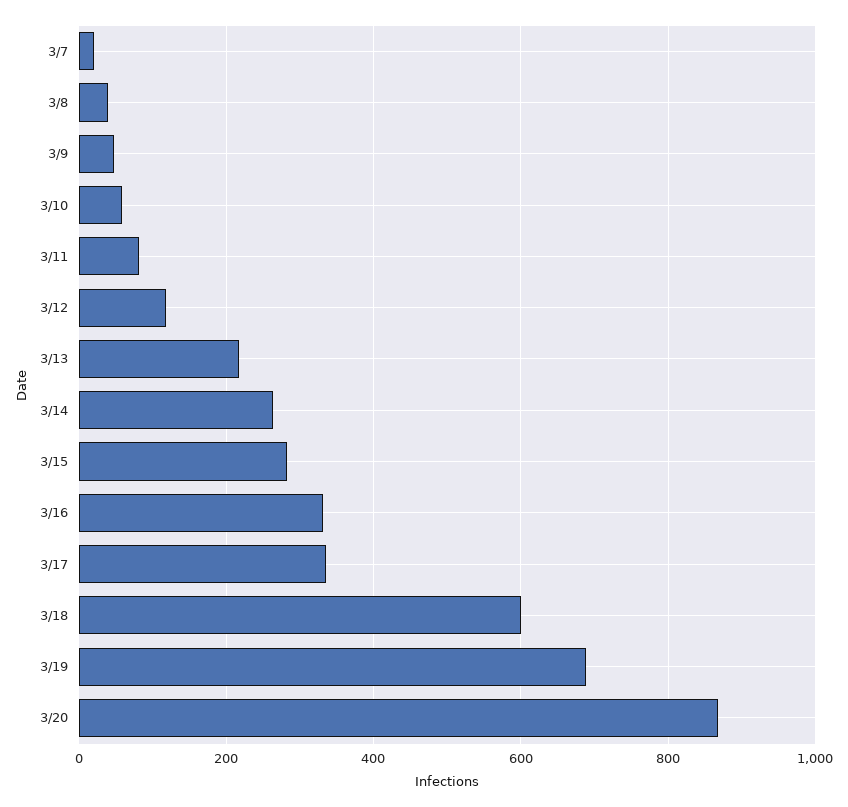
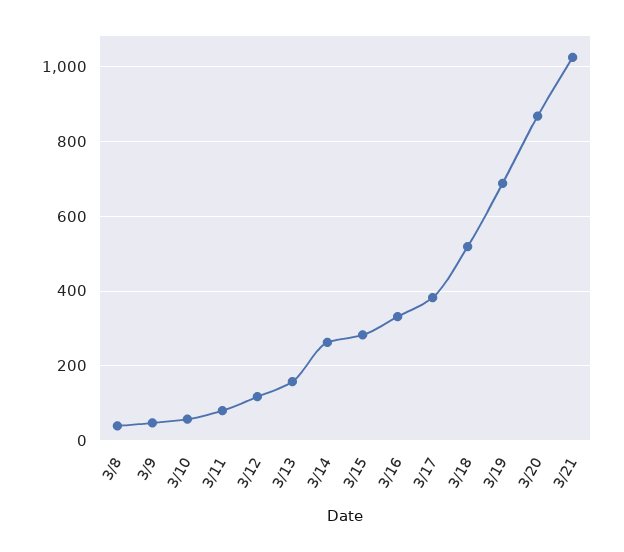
3/7: 20 -> none
3/13: 220 -> 160
3/17: 340 -> 380
3/18: 600 -> 520
3/21: none -> 1020

